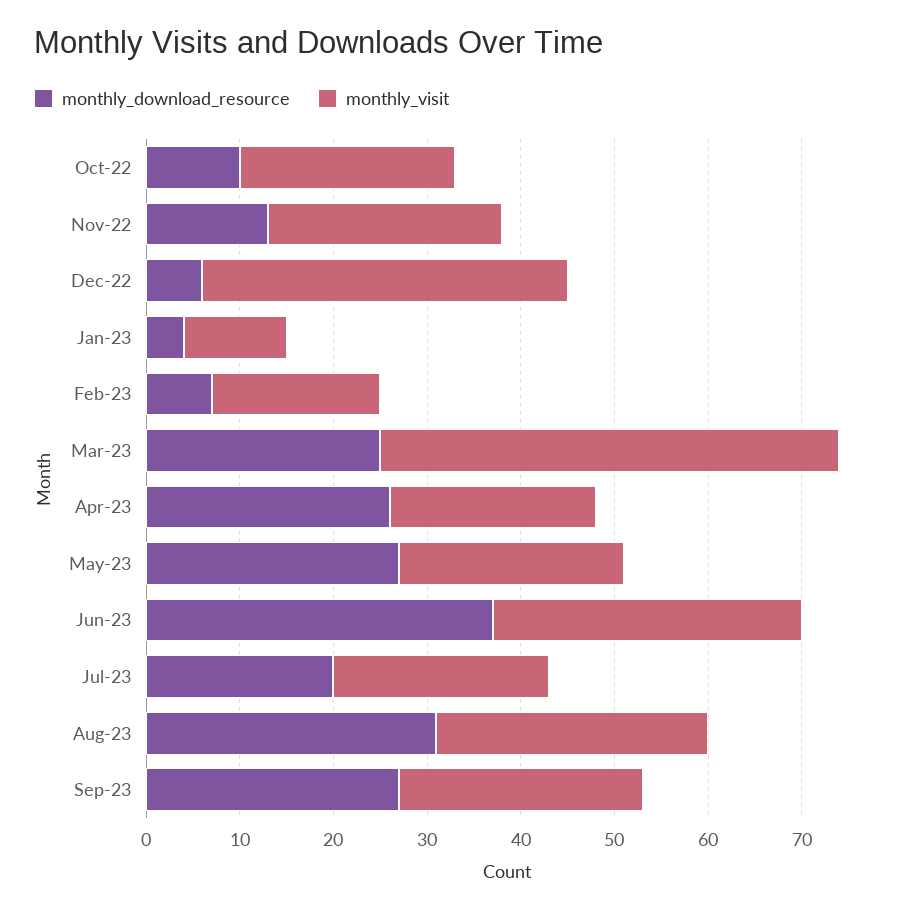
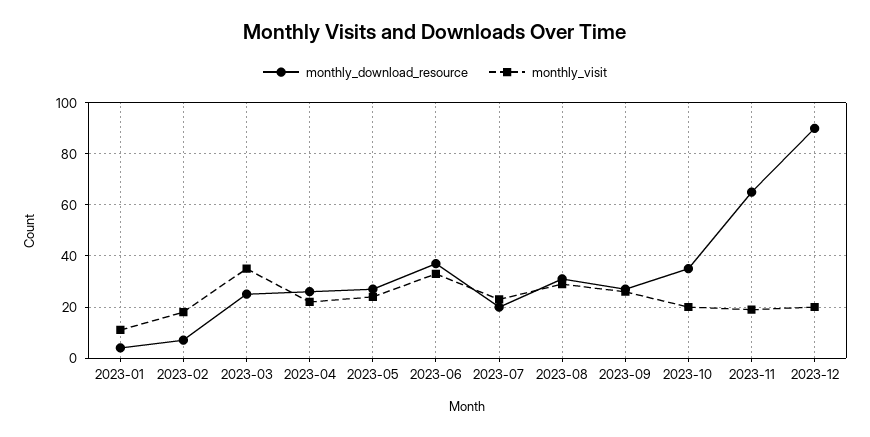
monthly_download_resource, Oct-22: 10 -> none
monthly_visit, Oct-22: 23 -> none
monthly_download_resource, Nov-22: 13 -> none
monthly_visit, Nov-22: 25 -> none
monthly_download_resource, Dec-22: 6 -> none
monthly_visit, Dec-22: 39 -> none
monthly_visit, Mar-23: 49 -> 35
monthly_download_resource, 2023-10: none -> 35
monthly_visit, 2023-10: none -> 20
monthly_download_resource, 2023-11: none -> 65
monthly_visit, 2023-11: none -> 20
monthly_download_resource, 2023-12: none -> 90
monthly_visit, 2023-12: none -> 20

